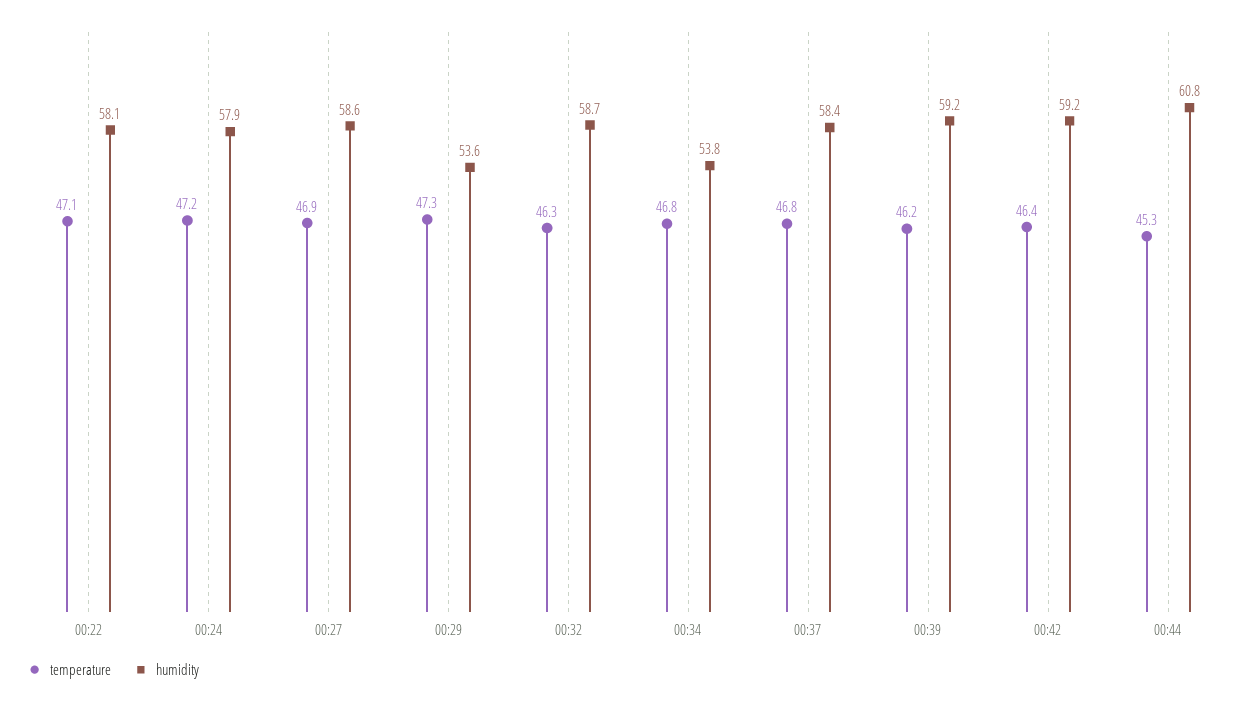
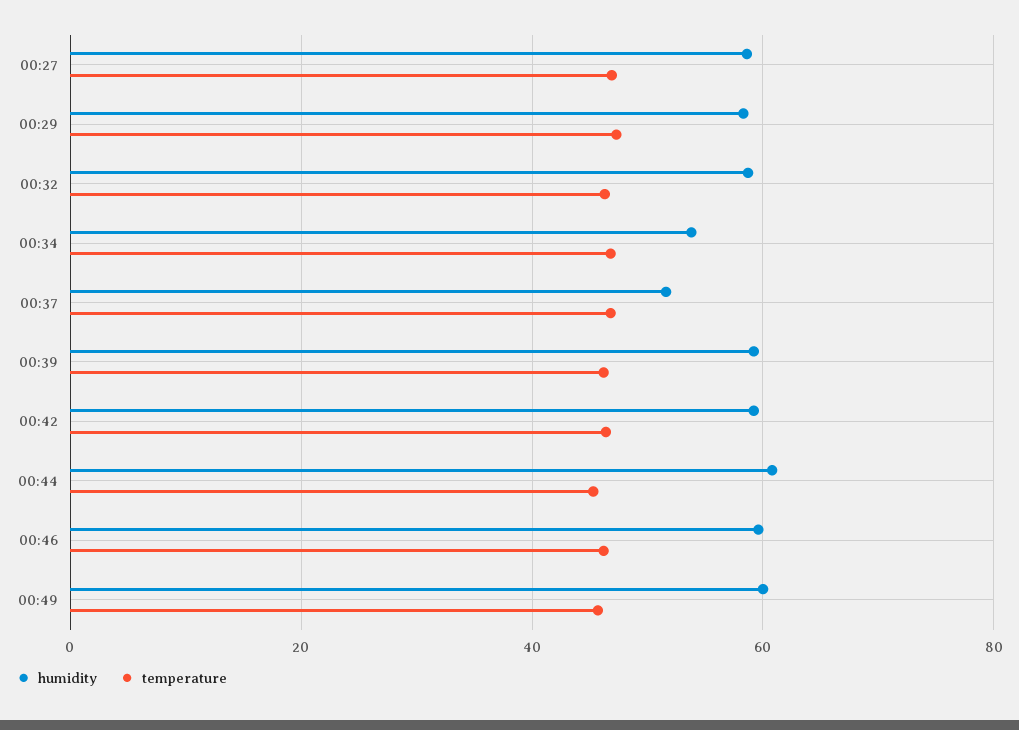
temperature, 00:22: 47.1 -> none
humidity, 00:22: 58.1 -> none
temperature, 00:24: 47.2 -> none
humidity, 00:24: 57.9 -> none
humidity, 00:29: 53.6 -> 58
humidity, 00:37: 58.4 -> 52
humidity, 00:46: none -> 60
temperature, 00:46: none -> 46
humidity, 00:49: none -> 60
temperature, 00:49: none -> 46

